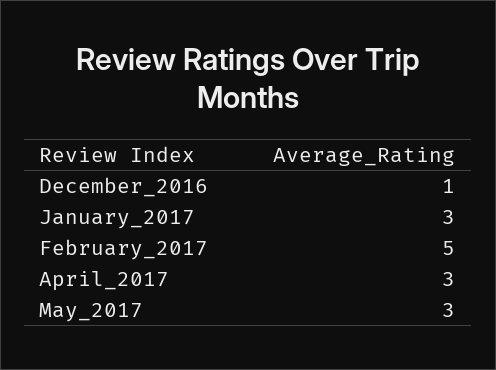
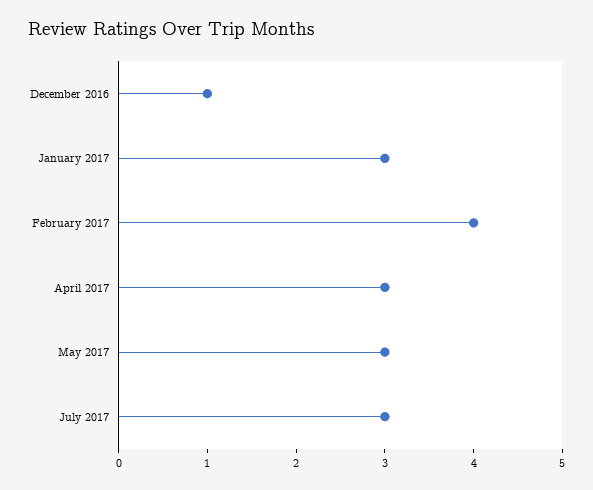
February_2017: 5 -> 4
July 2017: none -> 3

